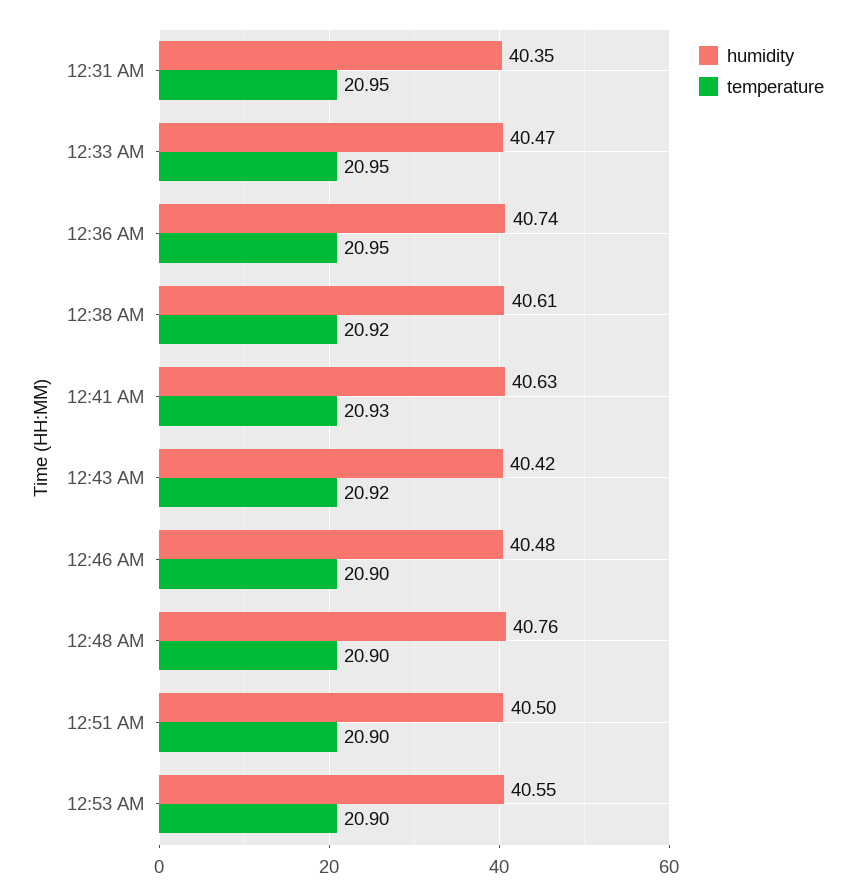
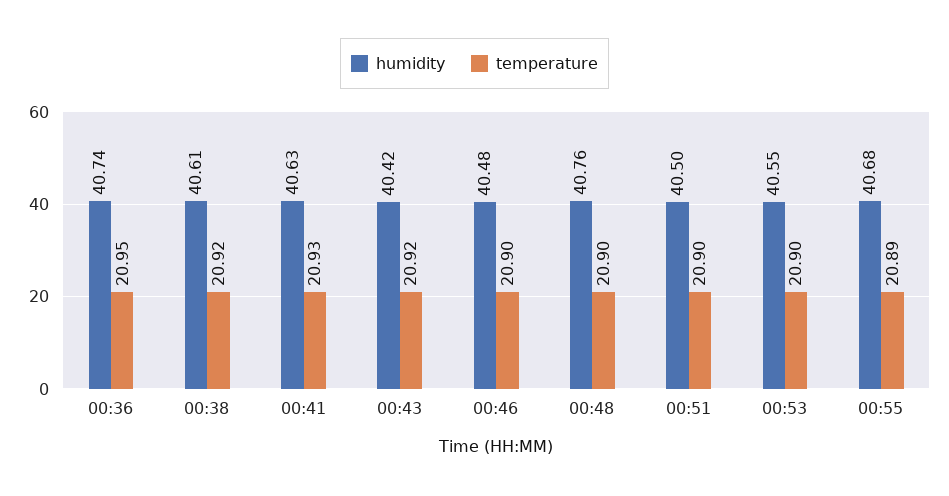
humidity, 12:31 AM: 40.35 -> none
temperature, 12:31 AM: 20.95 -> none
humidity, 12:33 AM: 40.47 -> none
temperature, 12:33 AM: 20.95 -> none
humidity, 00:55: none -> 40.68
temperature, 00:55: none -> 20.89

